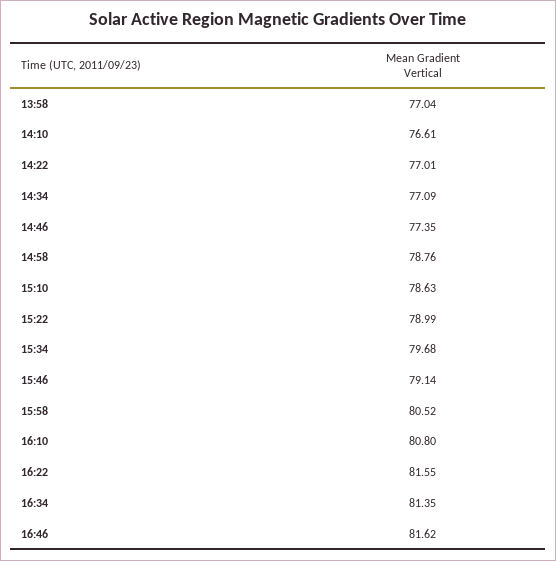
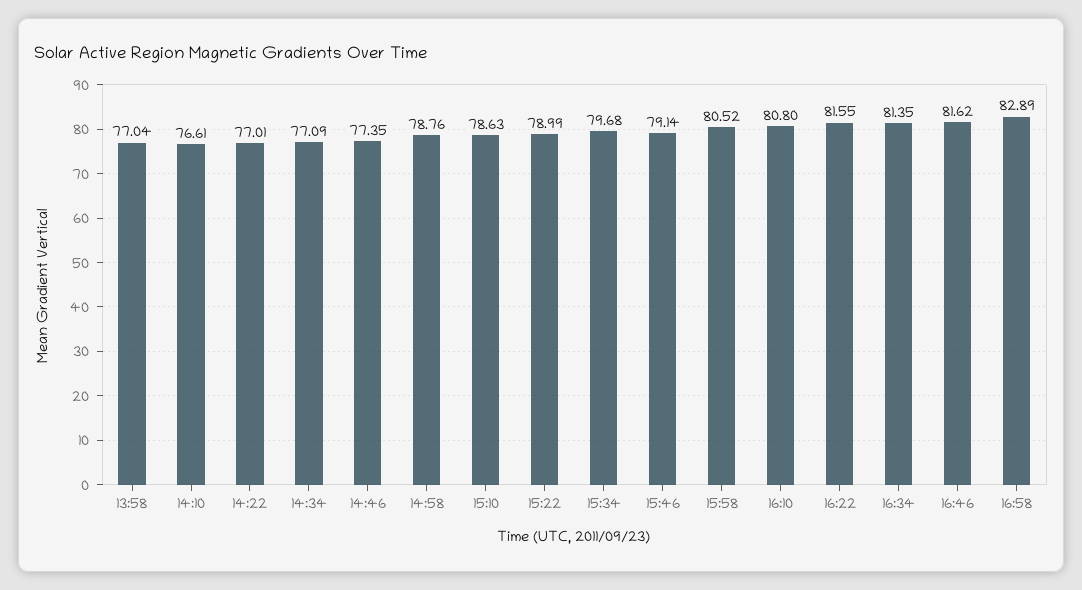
16:58: none -> 82.89

